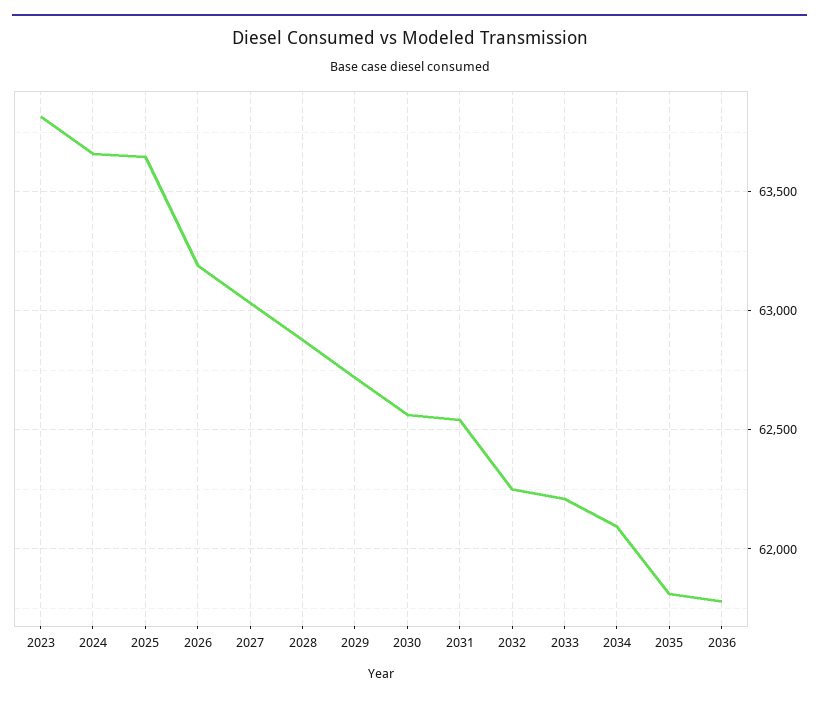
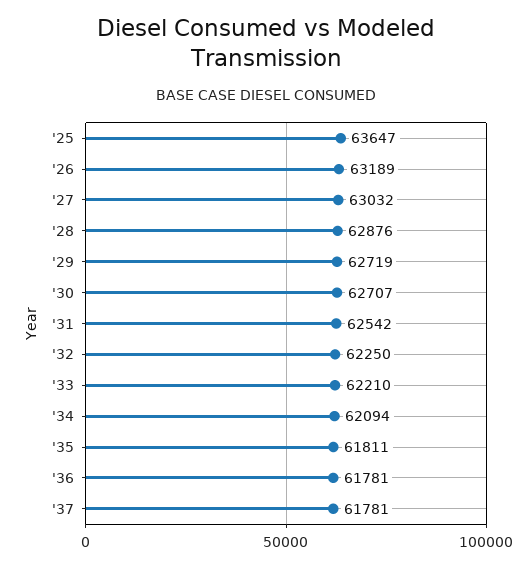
2023: 63800 -> none
2024: 63650 -> none
2030: 62550 -> 62707
'37: none -> 61781

